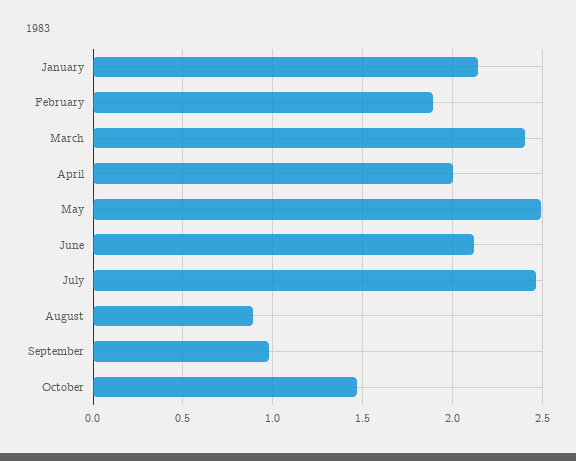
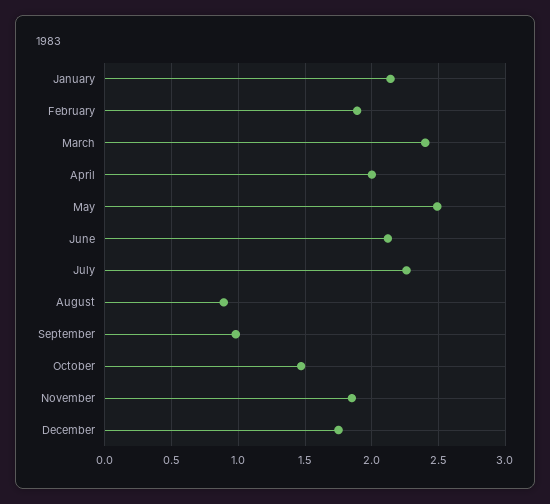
July: 2.45 -> 2.25
November: none -> 1.85
December: none -> 1.75

